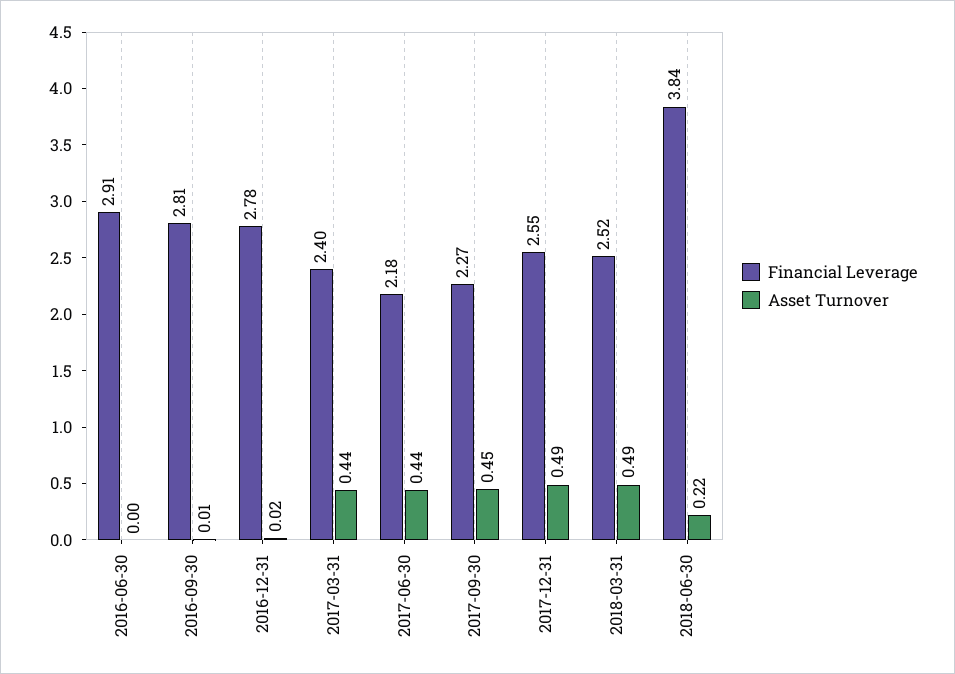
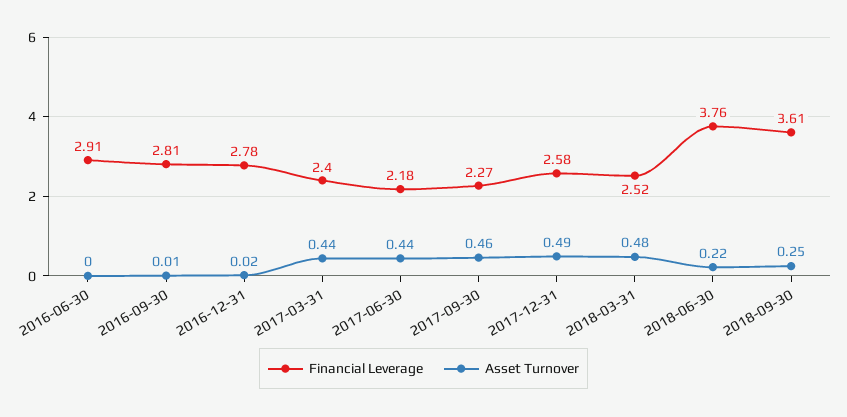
Asset Turnover, 2017-09-30: 0.45 -> 0.46
Financial Leverage, 2017-12-31: 2.55 -> 2.58
Asset Turnover, 2018-03-31: 0.49 -> 0.48
Financial Leverage, 2018-06-30: 3.84 -> 3.76
Financial Leverage, 2018-09-30: none -> 3.61
Asset Turnover, 2018-09-30: none -> 0.25

